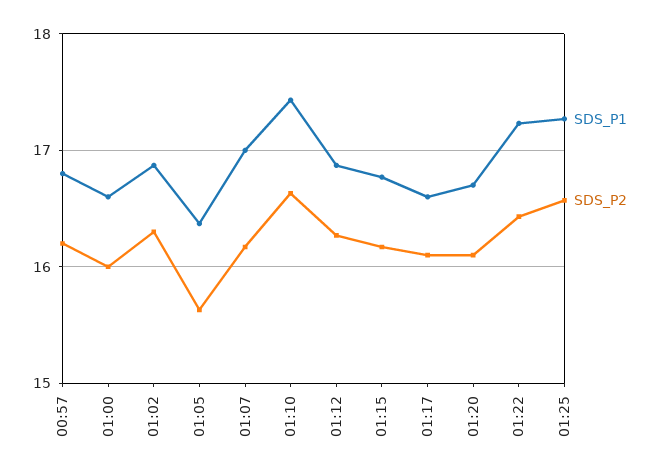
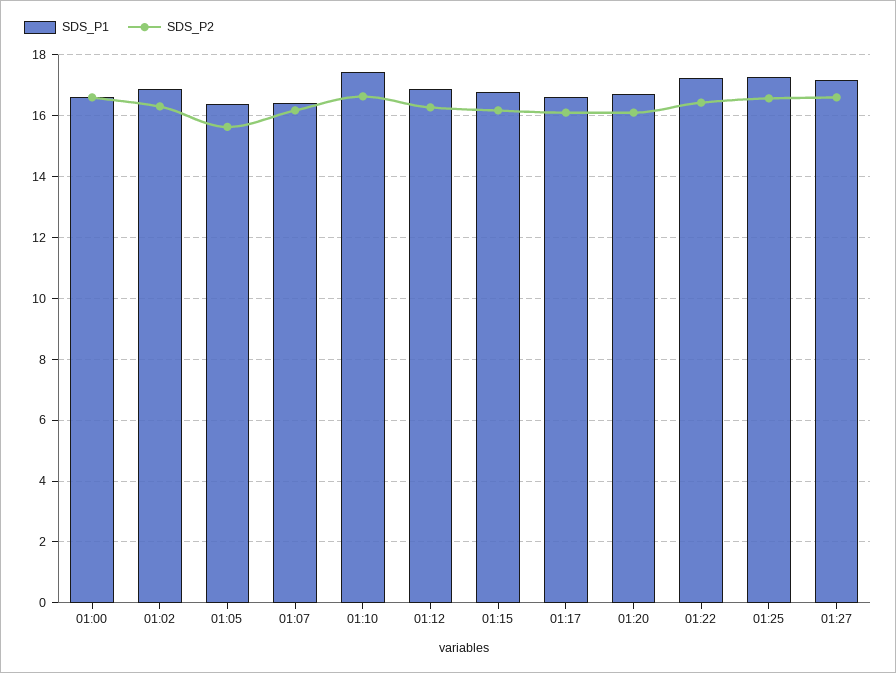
SDS_P1, 00:57: 16.8 -> none
SDS_P2, 00:57: 16.2 -> none
SDS_P2, 01:00: 16 -> 16.6
SDS_P1, 01:07: 17 -> 16.4
SDS_P1, 01:27: none -> 17.2
SDS_P2, 01:27: none -> 16.6

